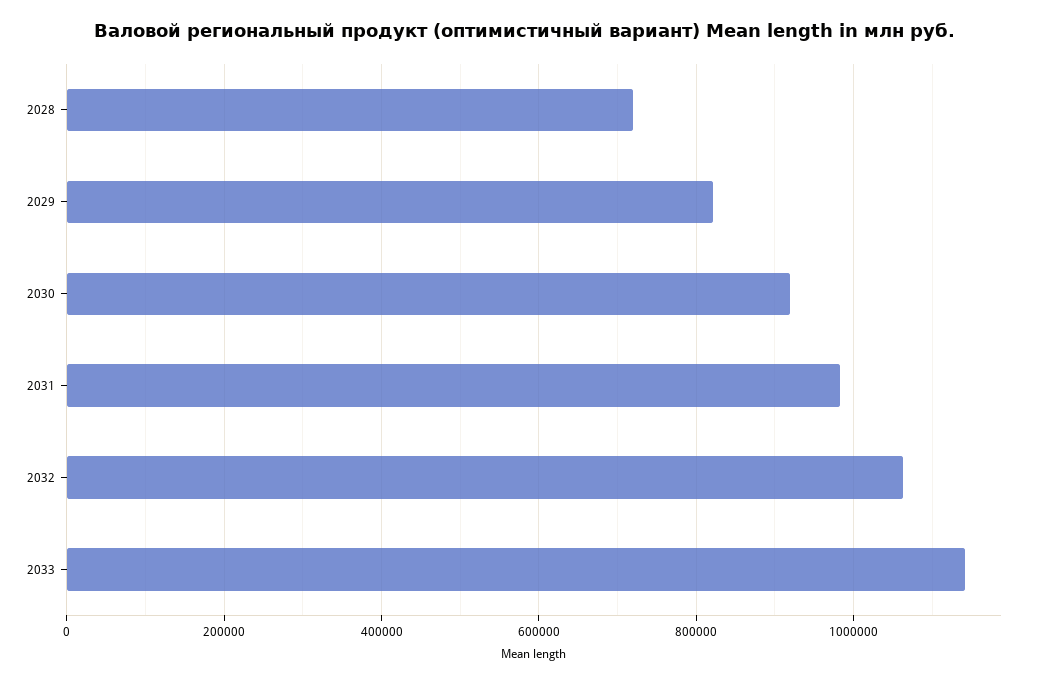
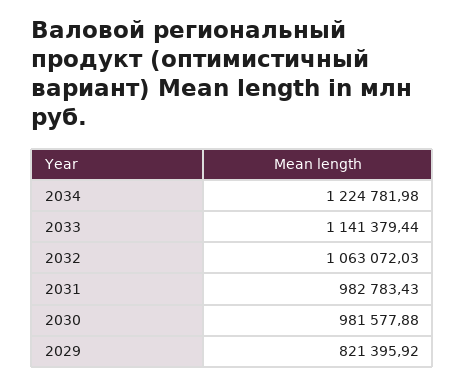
2028: 720000 -> none
2030: 920000 -> 981577.88
2034: none -> 1224781.98

